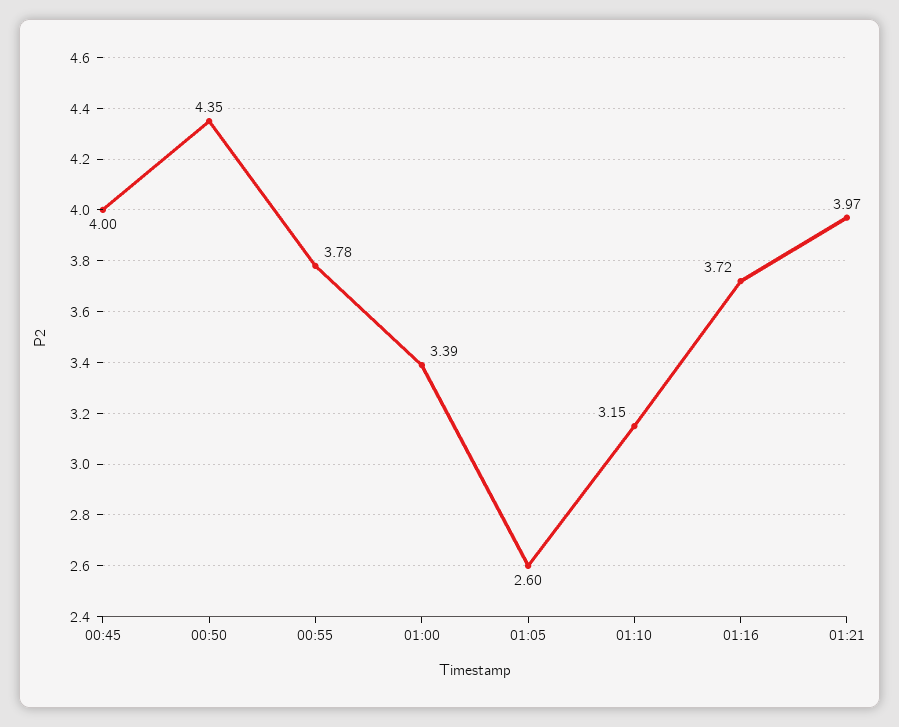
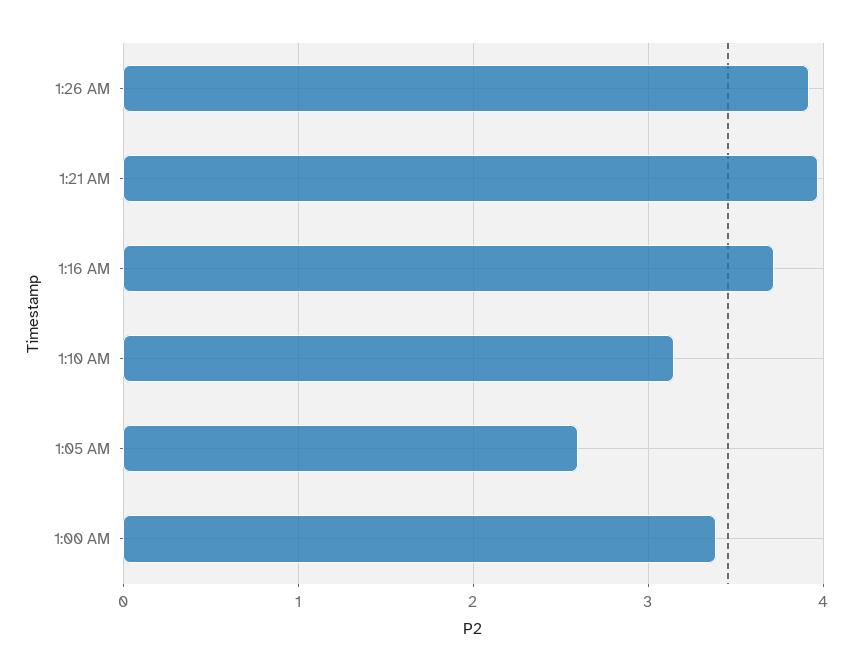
00:45: 4 -> none
00:50: 4.35 -> none
00:55: 3.78 -> none
1:26 AM: none -> 3.9

